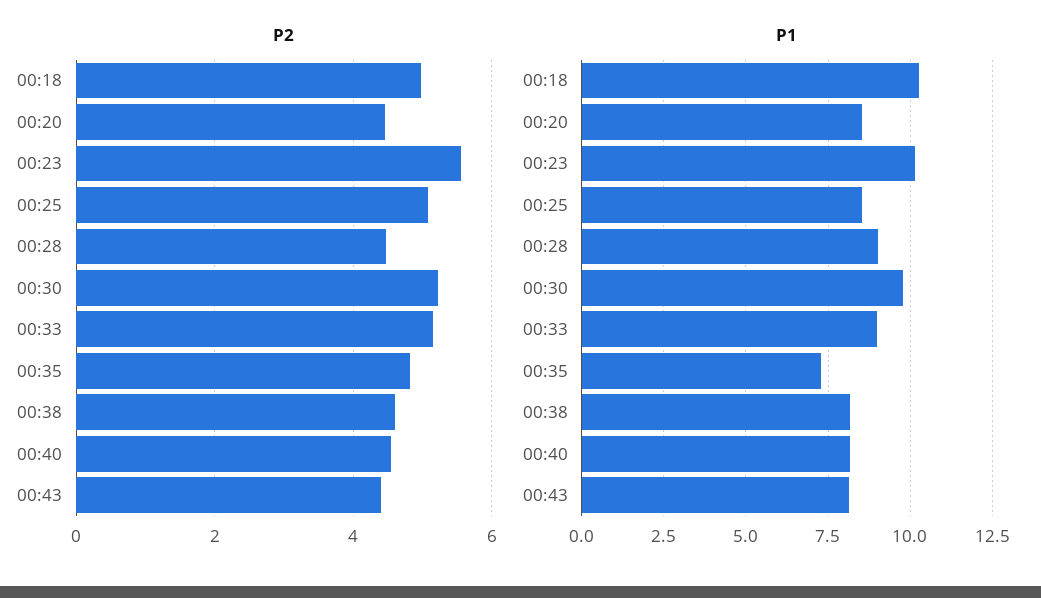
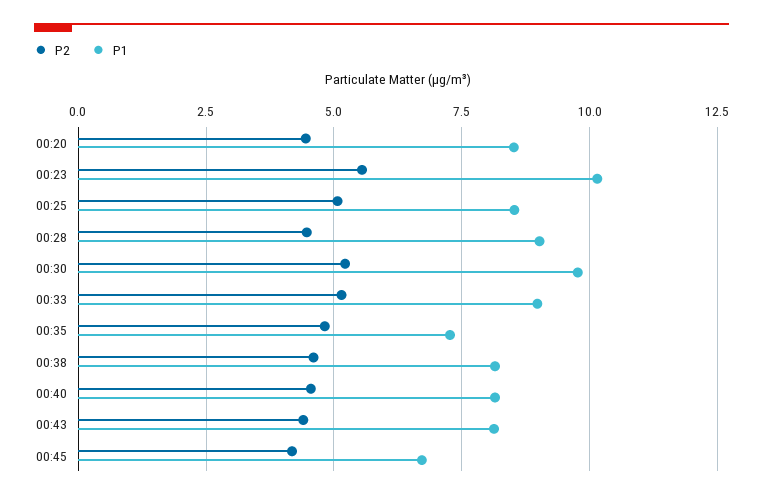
P2, 00:18: 5 -> none
P1, 00:18: 10.25 -> none
P2, 00:45: none -> 4.25
P1, 00:45: none -> 6.75

